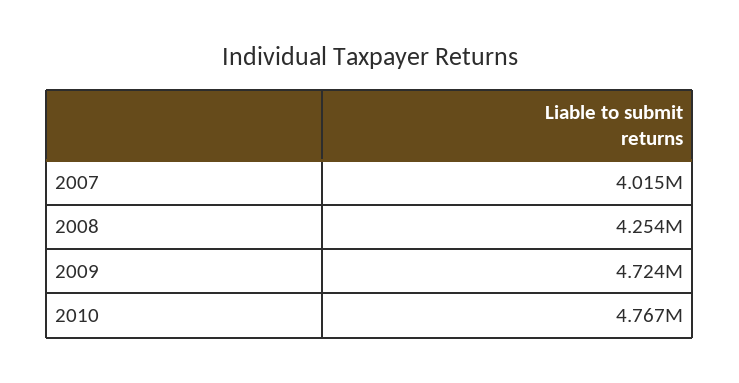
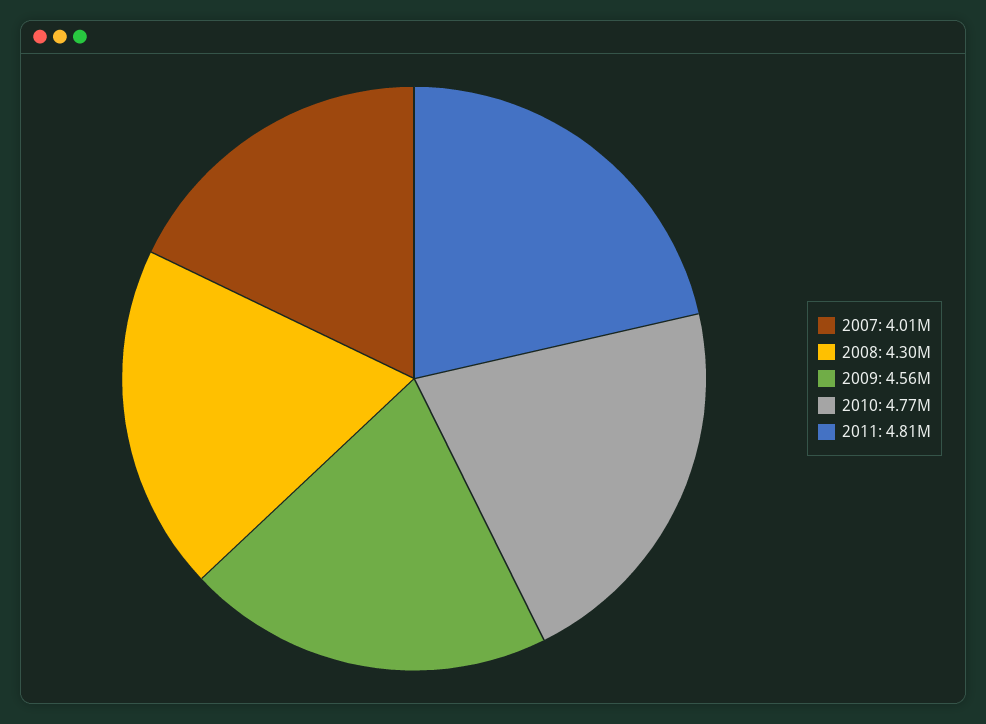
2008: 4254000 -> 4300000
2009: 4724000 -> 4560000
2011: none -> 4810000

